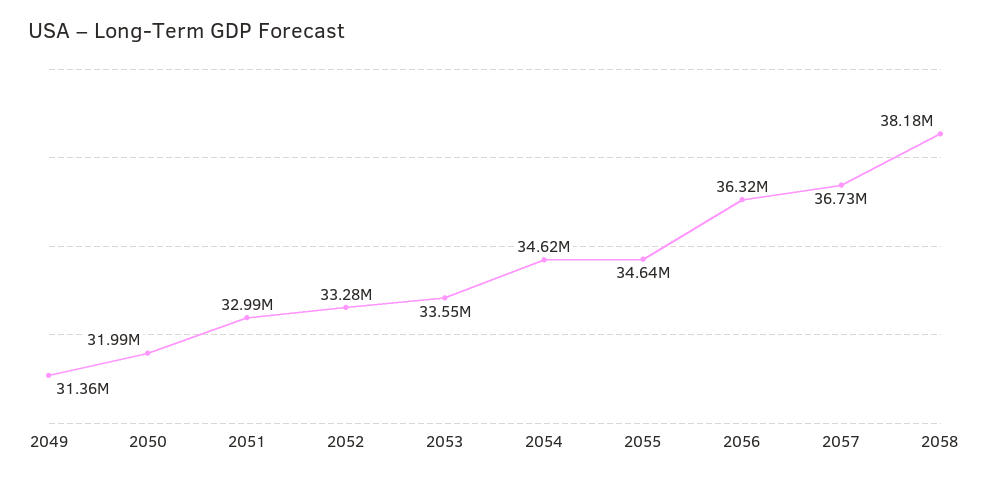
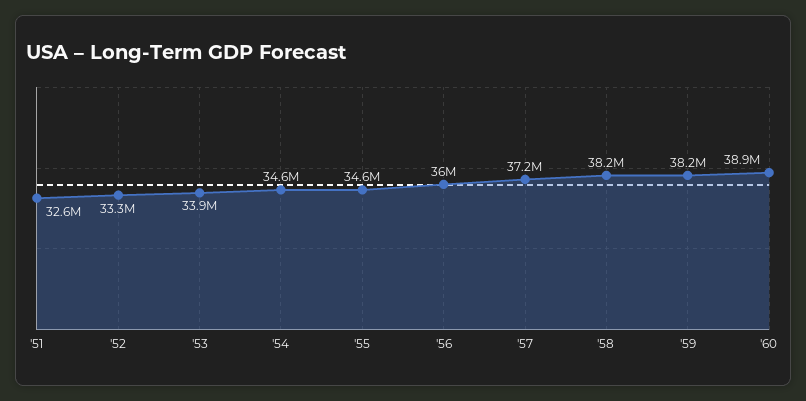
2049: 31360000 -> none
2050: 31990000 -> none
2051: 32990000 -> 32600000
2053: 33550000 -> 33900000
2056: 36320000 -> 36000000
2057: 36730000 -> 37200000
'59: none -> 38200000
'60: none -> 38900000

